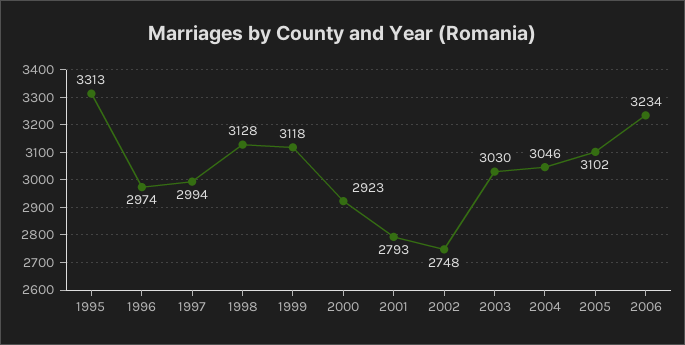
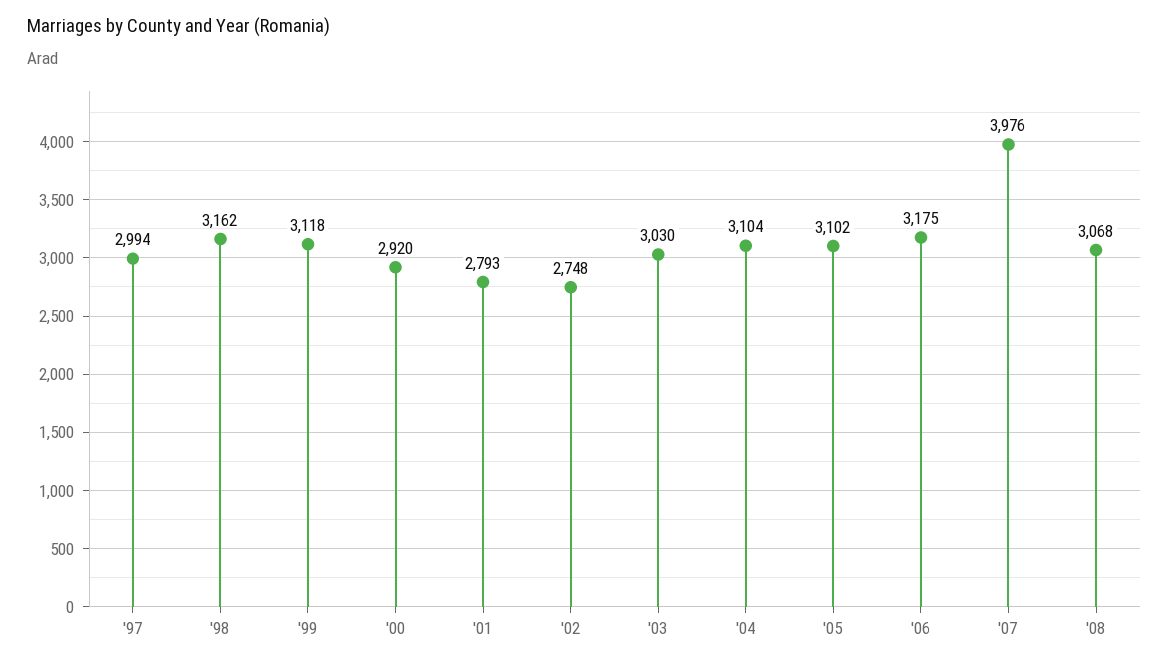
1995: 3313 -> none
1996: 2974 -> none
1998: 3128 -> 3162
2000: 2923 -> 2920
2004: 3046 -> 3104
2006: 3234 -> 3175
'07: none -> 3976
'08: none -> 3068

